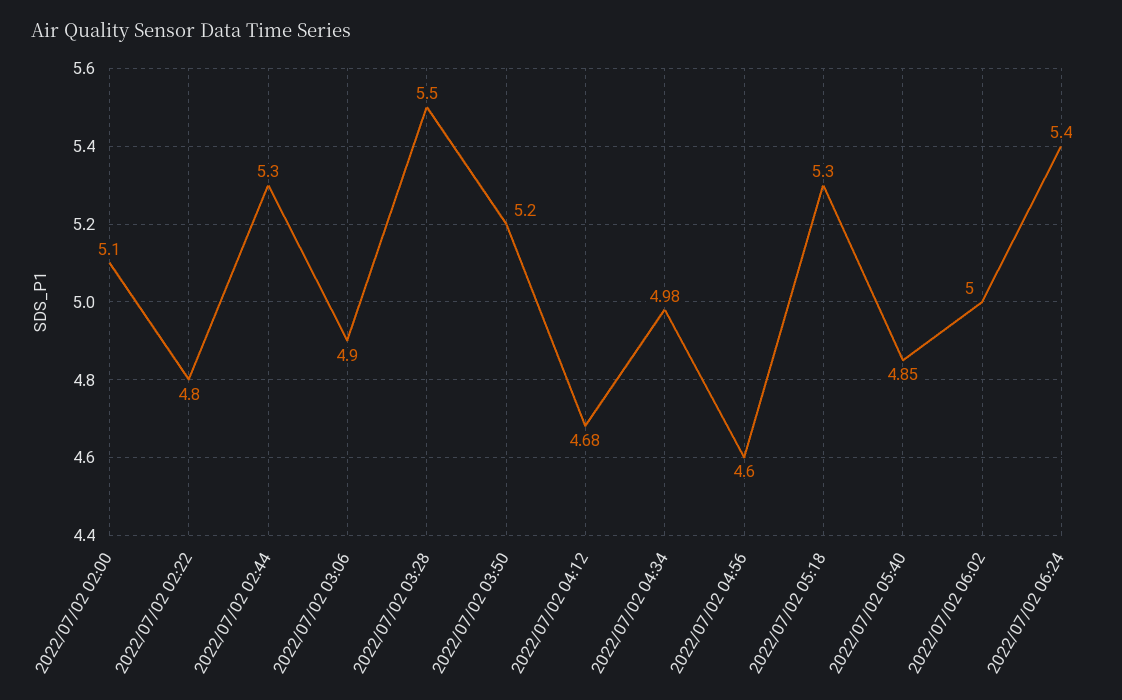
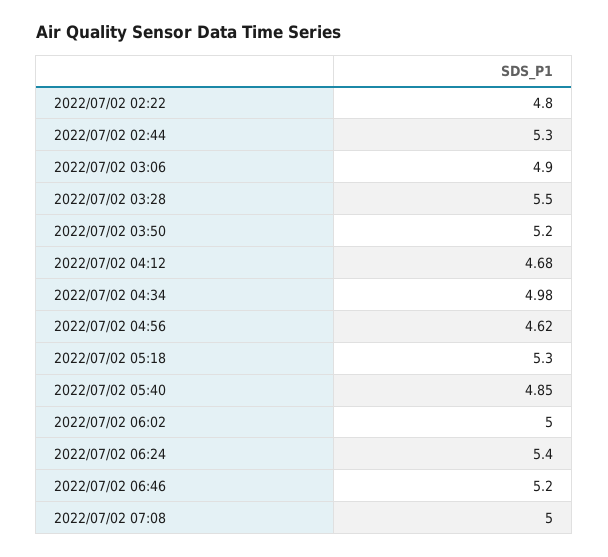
2022/07/02 02:00: 5.1 -> none
2022/07/02 04:56: 4.6 -> 4.62
2022/07/02 06:46: none -> 5.2
2022/07/02 07:08: none -> 5

